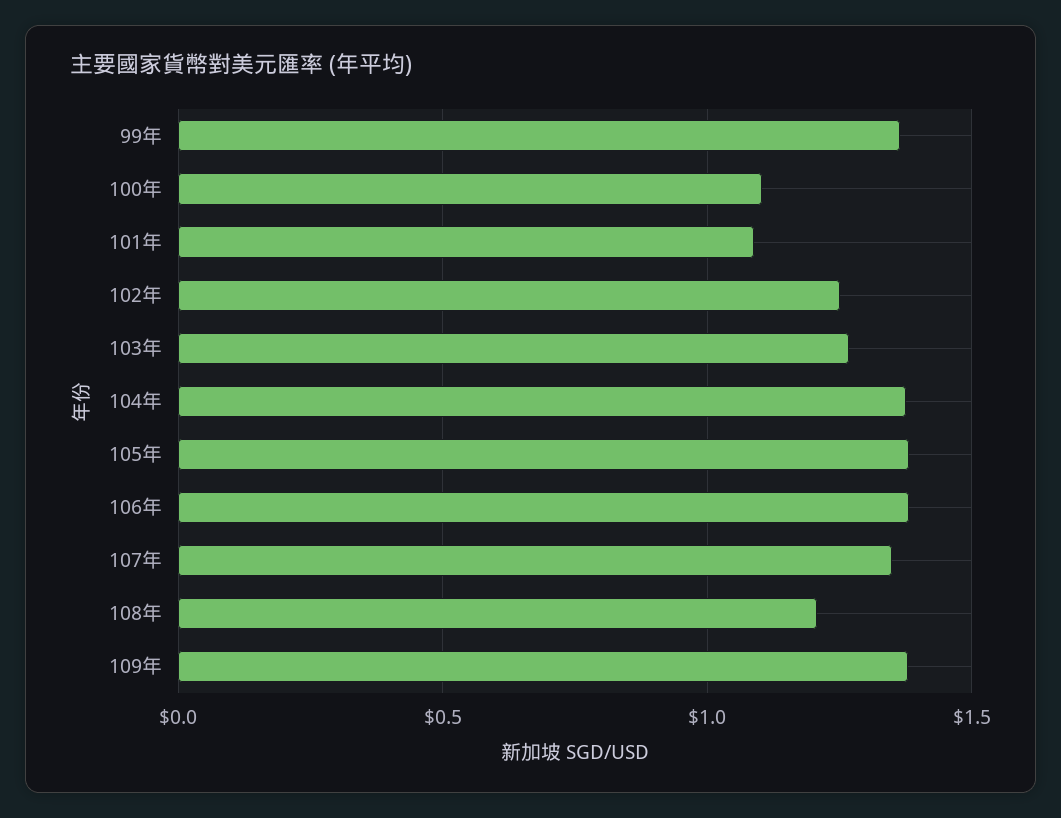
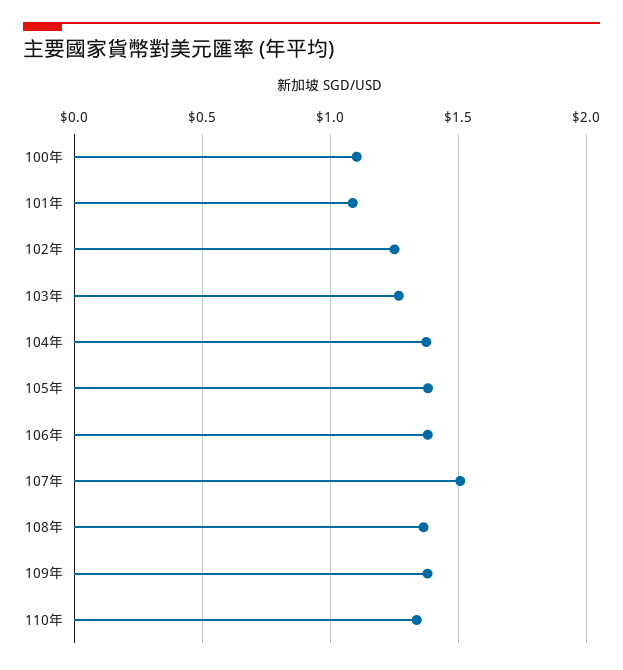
99年: 1.35 -> none
107年: 1.35 -> 1.5
108年: 1.2 -> 1.35
110年: none -> 1.35

